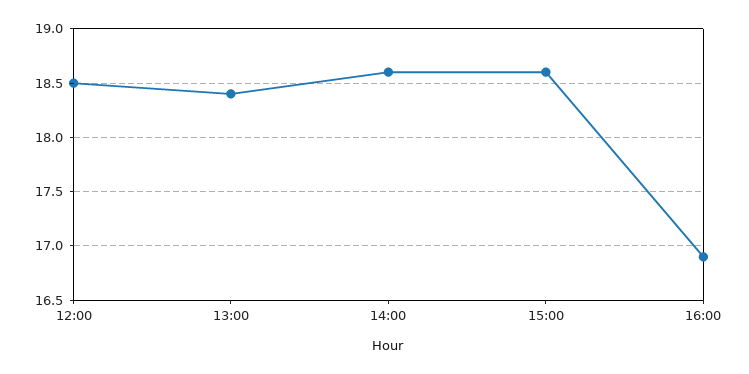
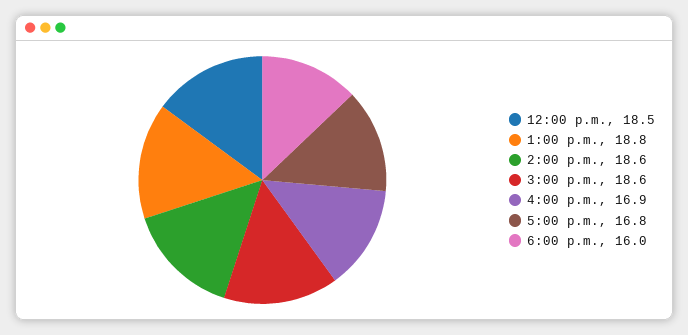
13:00: 18.4 -> 18.8
5:00 p.m.: none -> 16.8
6:00 p.m.: none -> 16

